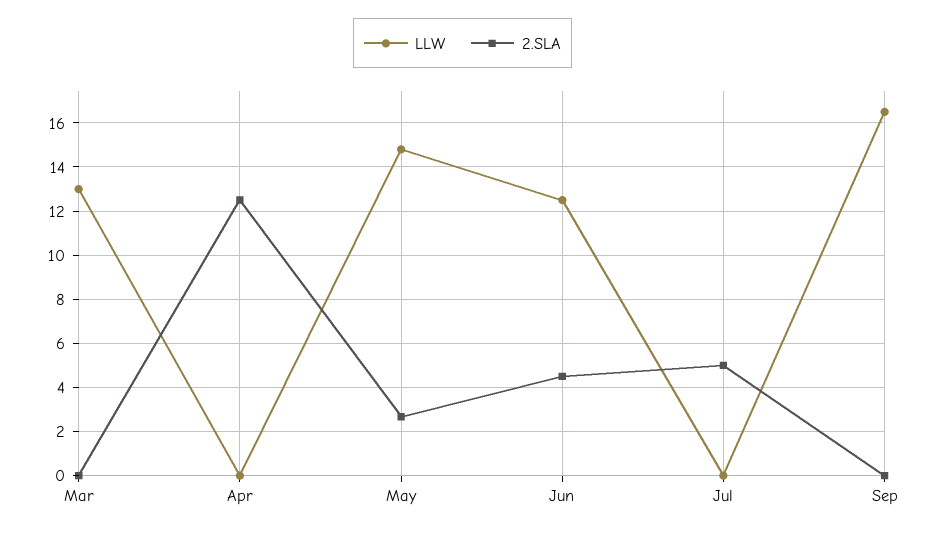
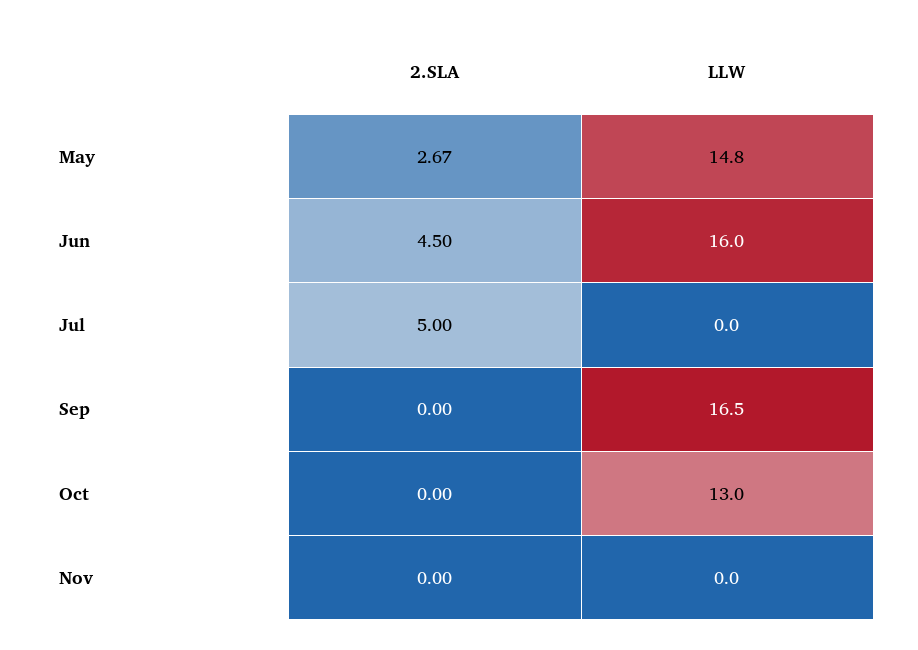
LLW, Mar: 13 -> none
2.SLA, Mar: 0 -> none
LLW, Apr: 0 -> none
2.SLA, Apr: 12.5 -> none
LLW, Jun: 12.5 -> 16
2.SLA, Oct: none -> 0
LLW, Oct: none -> 13
2.SLA, Nov: none -> 0
LLW, Nov: none -> 0

